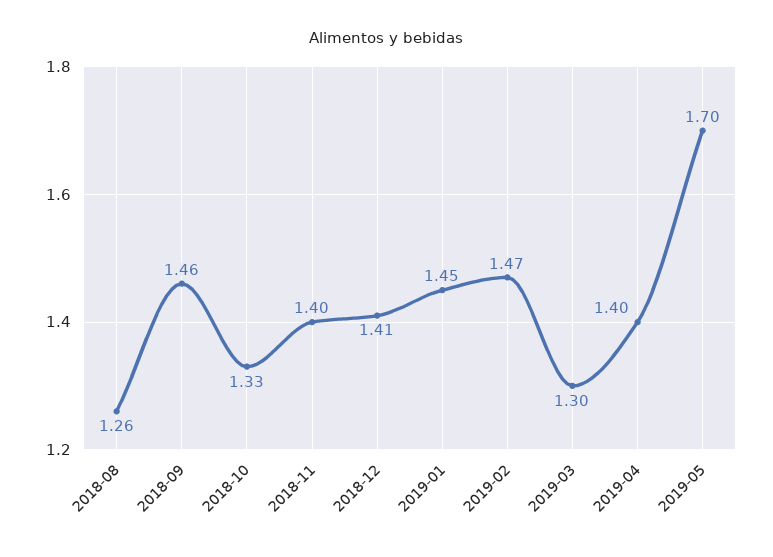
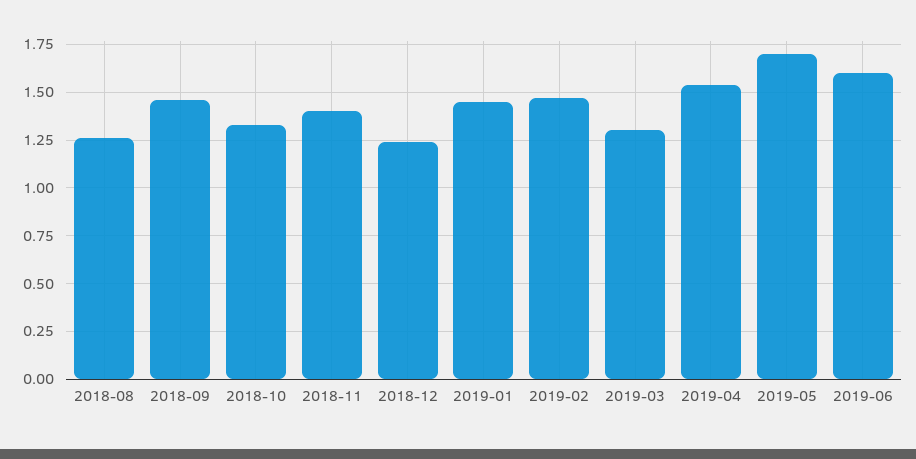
2018-12: 1.41 -> 1.25
2019-04: 1.4 -> 1.55
2019-06: none -> 1.6

